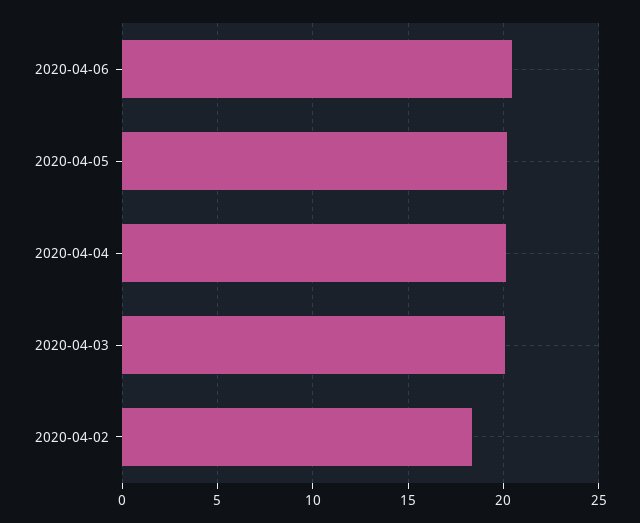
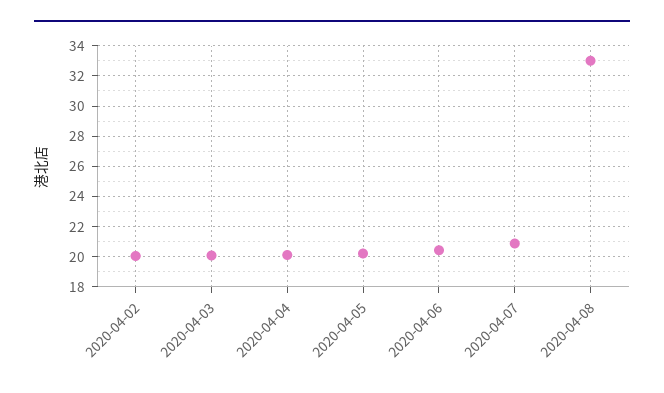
2020-04-02: 18.5 -> 20
2020-04-07: none -> 21
2020-04-08: none -> 33

